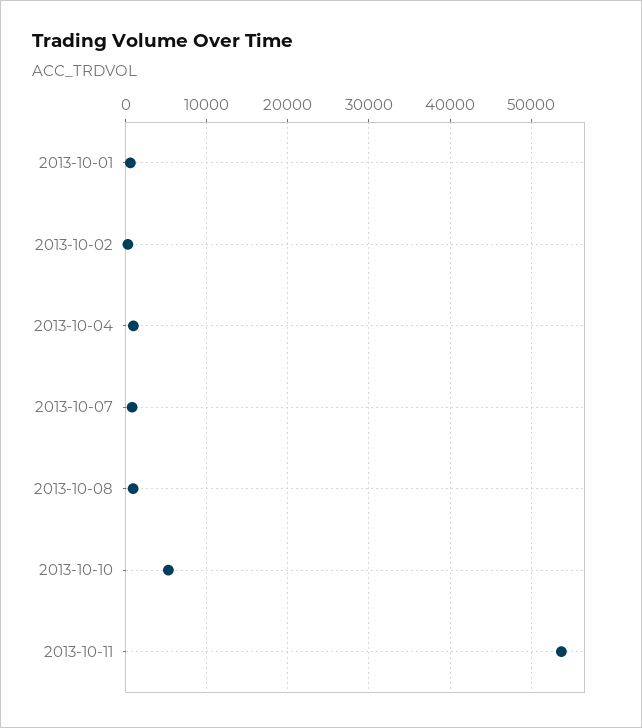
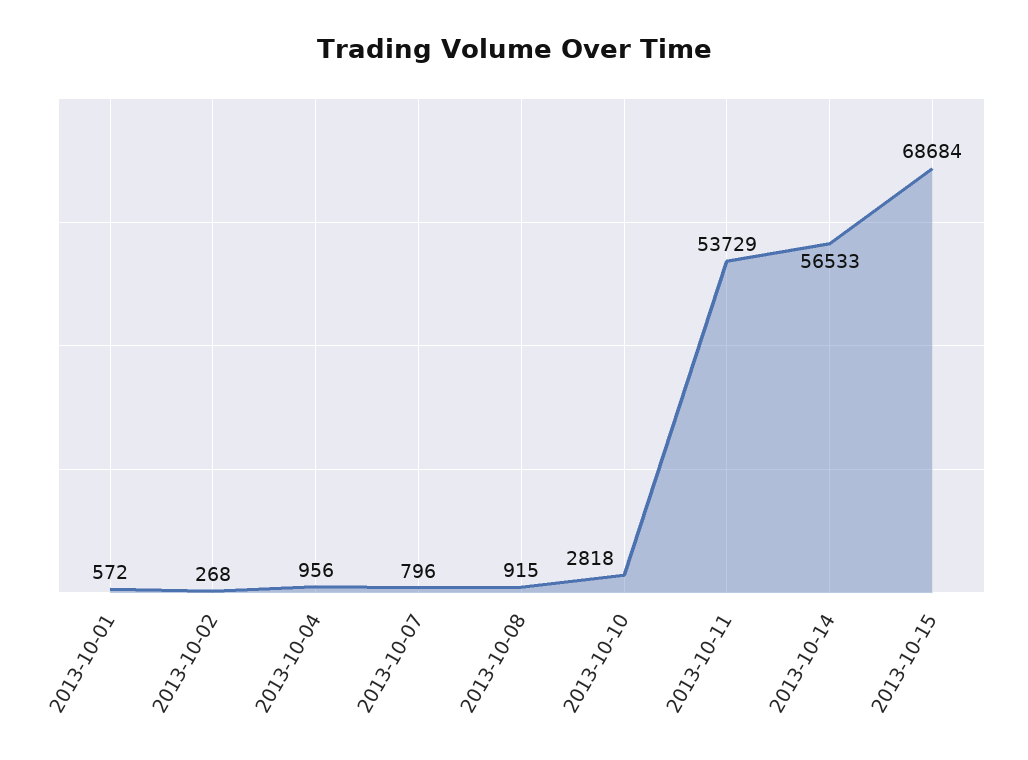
2013-10-10: 5000 -> 2818
2013-10-14: none -> 56533
2013-10-15: none -> 68684

